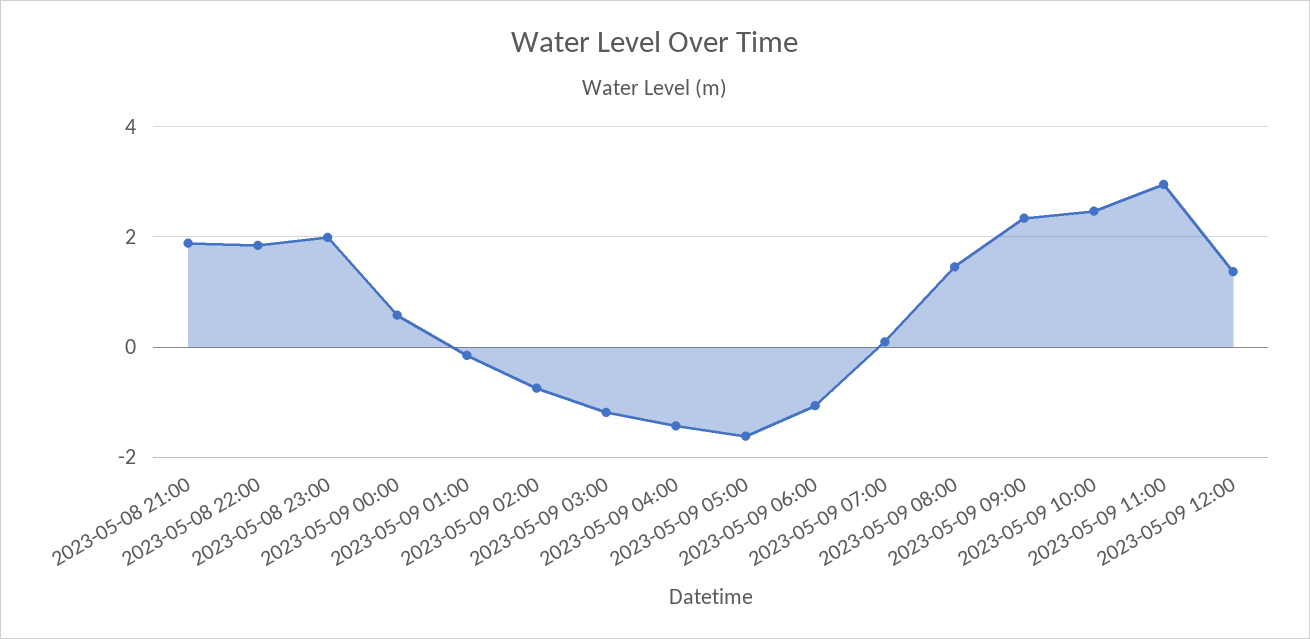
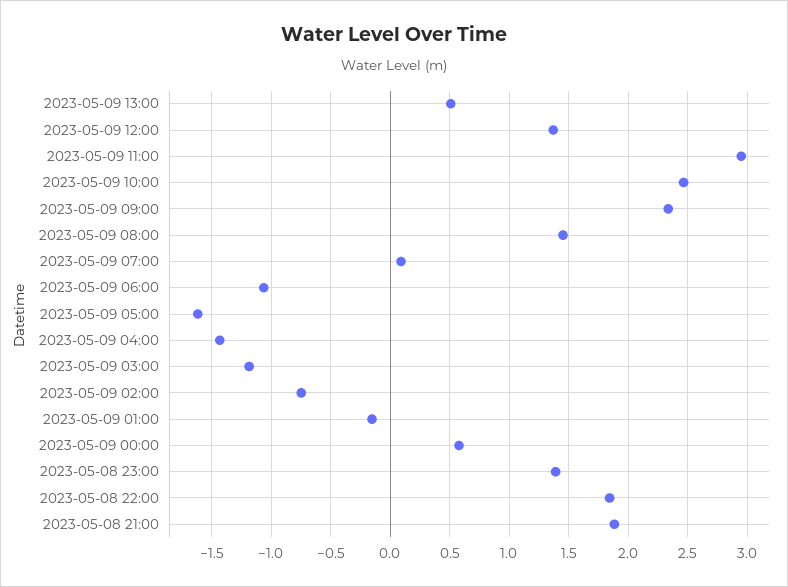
2023-05-08 23:00: 2 -> 1.4
2023-05-09 13:00: none -> 0.5

